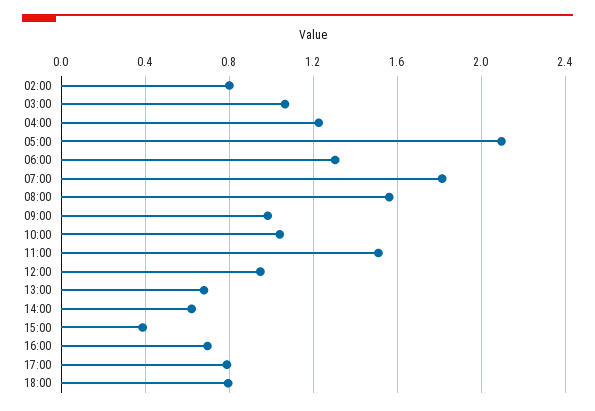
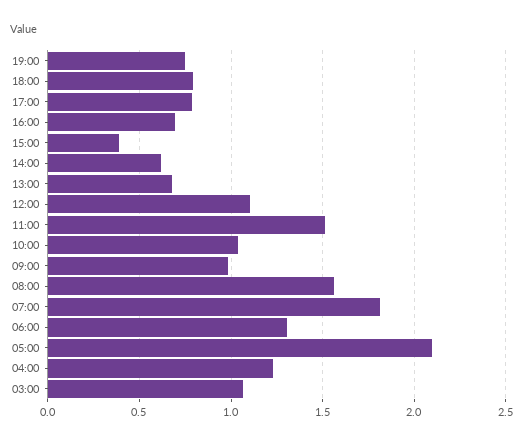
02:00: 0.8 -> none
12:00: 0.95 -> 1.1
19:00: none -> 0.75

